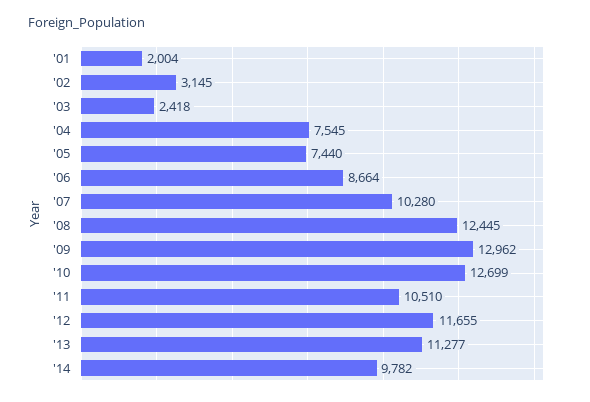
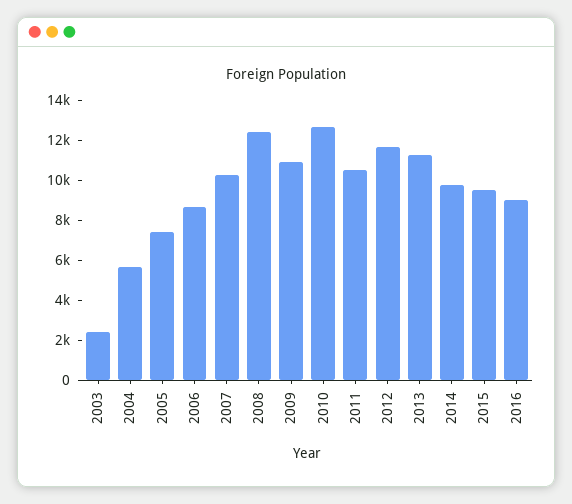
'01: 2004 -> none
'02: 3145 -> none
'04: 7545 -> 5500
'09: 12962 -> 11000
2015: none -> 9500
2016: none -> 9000

